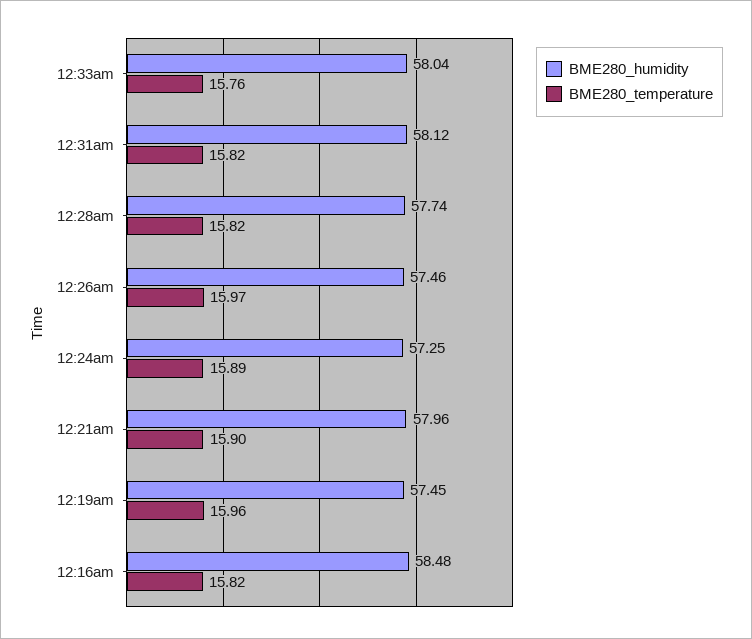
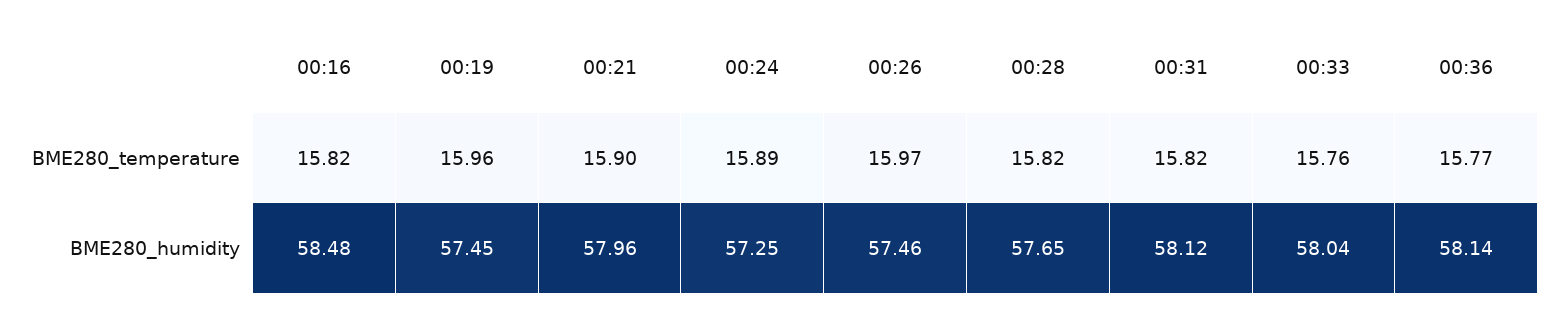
BME280_humidity, 12:28am: 57.74 -> 57.65
BME280_temperature, 00:36: none -> 15.77
BME280_humidity, 00:36: none -> 58.14

